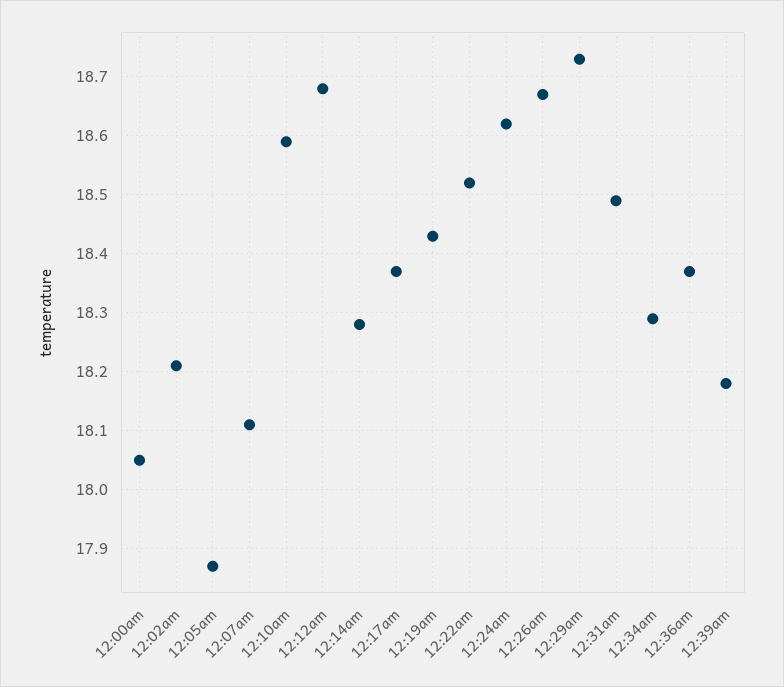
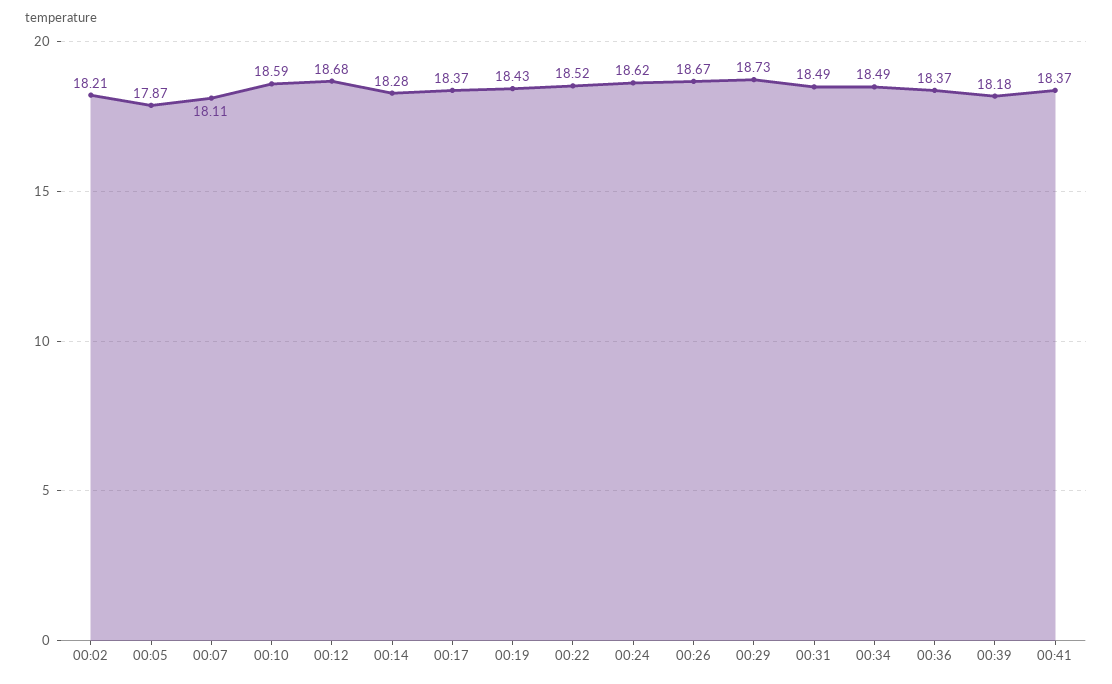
12:00am: 18.05 -> none
12:34am: 18.3 -> 18.49
00:41: none -> 18.37

